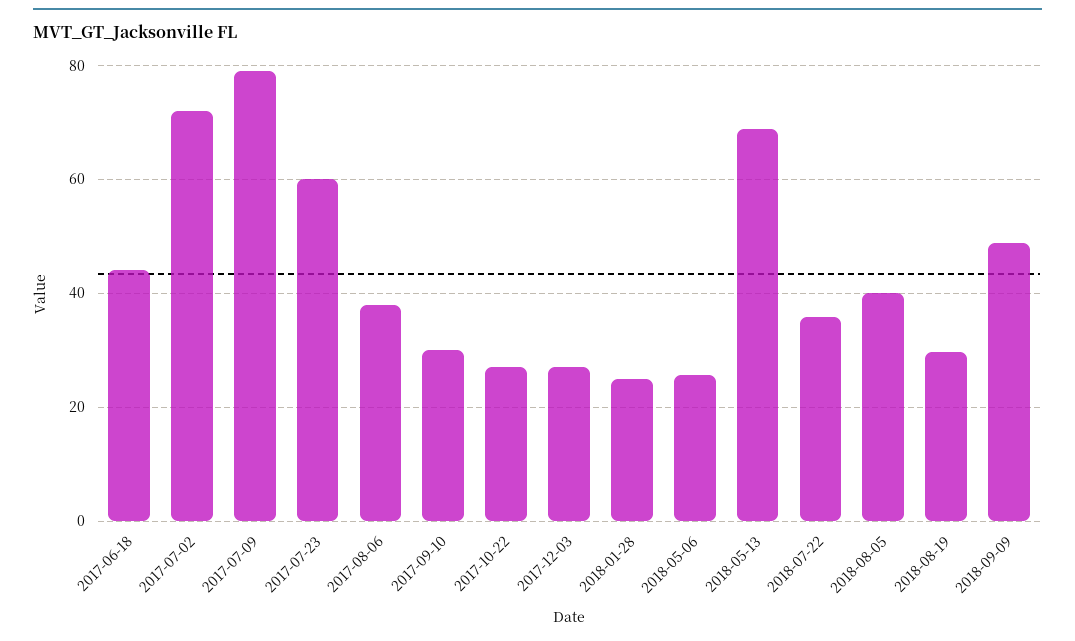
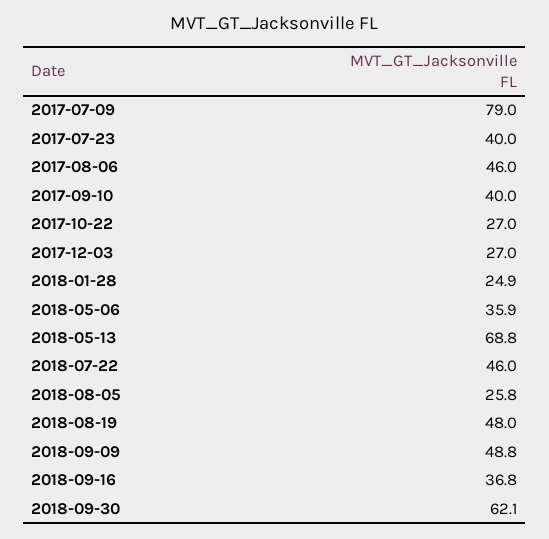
2017-06-18: 44 -> none
2017-07-02: 72 -> none
2017-07-23: 60 -> 40
2017-08-06: 38 -> 46
2017-09-10: 30 -> 40
2018-05-06: 26 -> 35.9
2018-07-22: 36 -> 46
2018-08-05: 40 -> 25.8
2018-08-19: 30 -> 48
2018-09-16: none -> 36.8
2018-09-30: none -> 62.1

